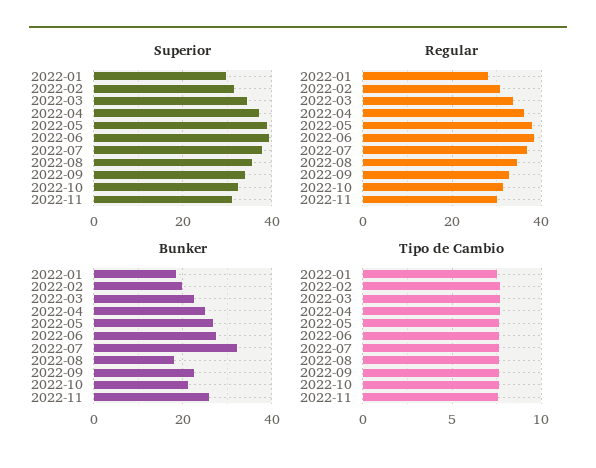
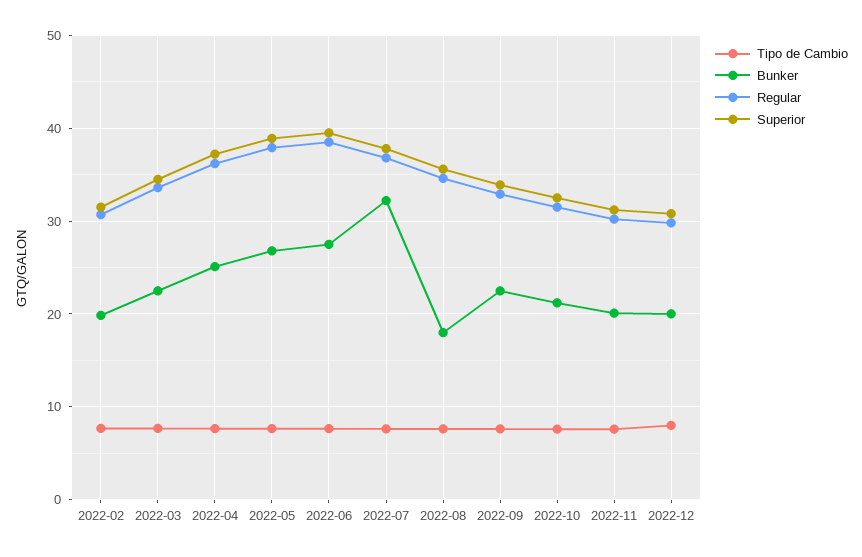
Superior, 2022-01: 30 -> none
Regular, 2022-01: 28 -> none
Bunker, 2022-01: 18 -> none
Bunker, 2022-11: 26 -> 20
Tipo de Cambio, 2022-01: 7.5 -> none
Tipo de Cambio, 2022-12: none -> 8
Bunker, 2022-12: none -> 20
Regular, 2022-12: none -> 30
Superior, 2022-12: none -> 31

